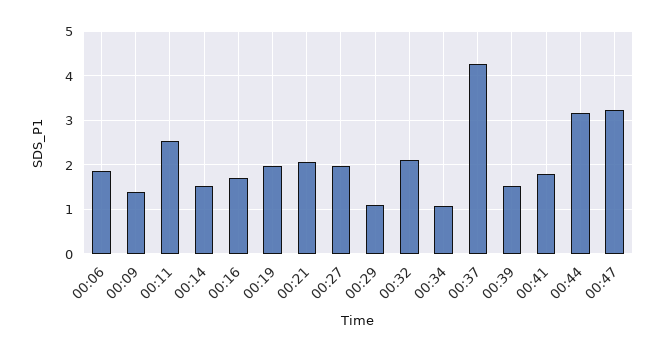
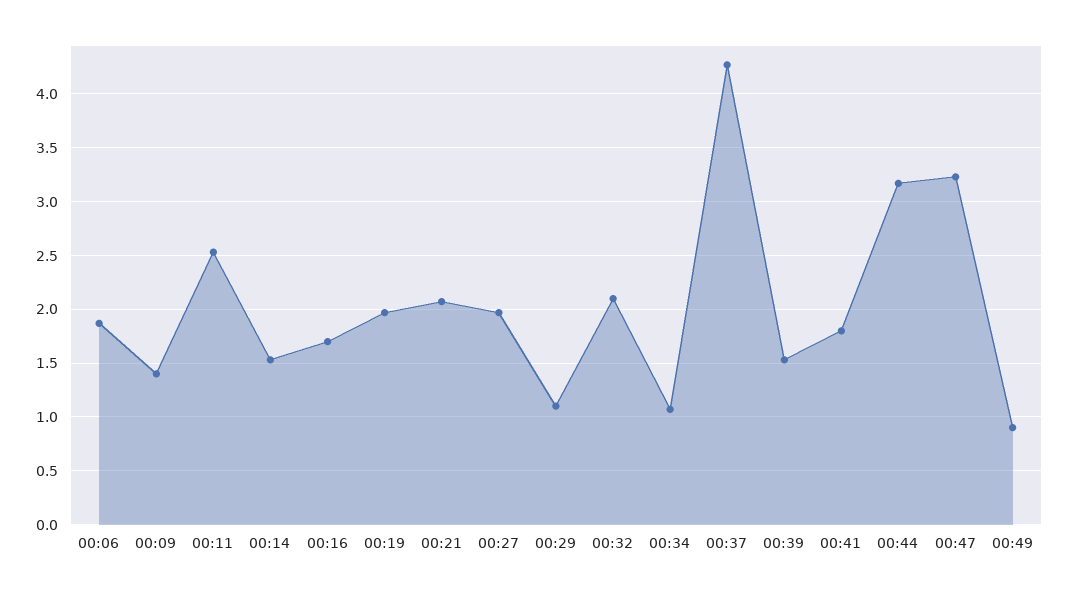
00:49: none -> 0.9

